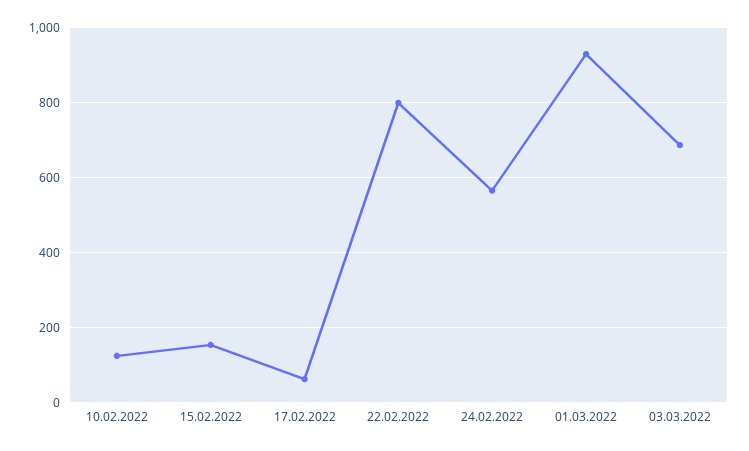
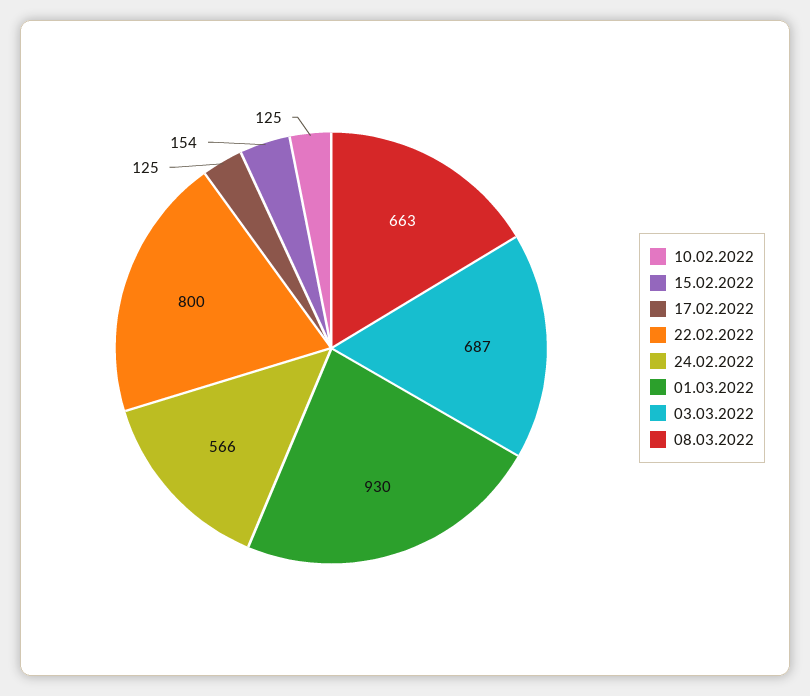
17.02.2022: 60 -> 125
08.03.2022: none -> 663

